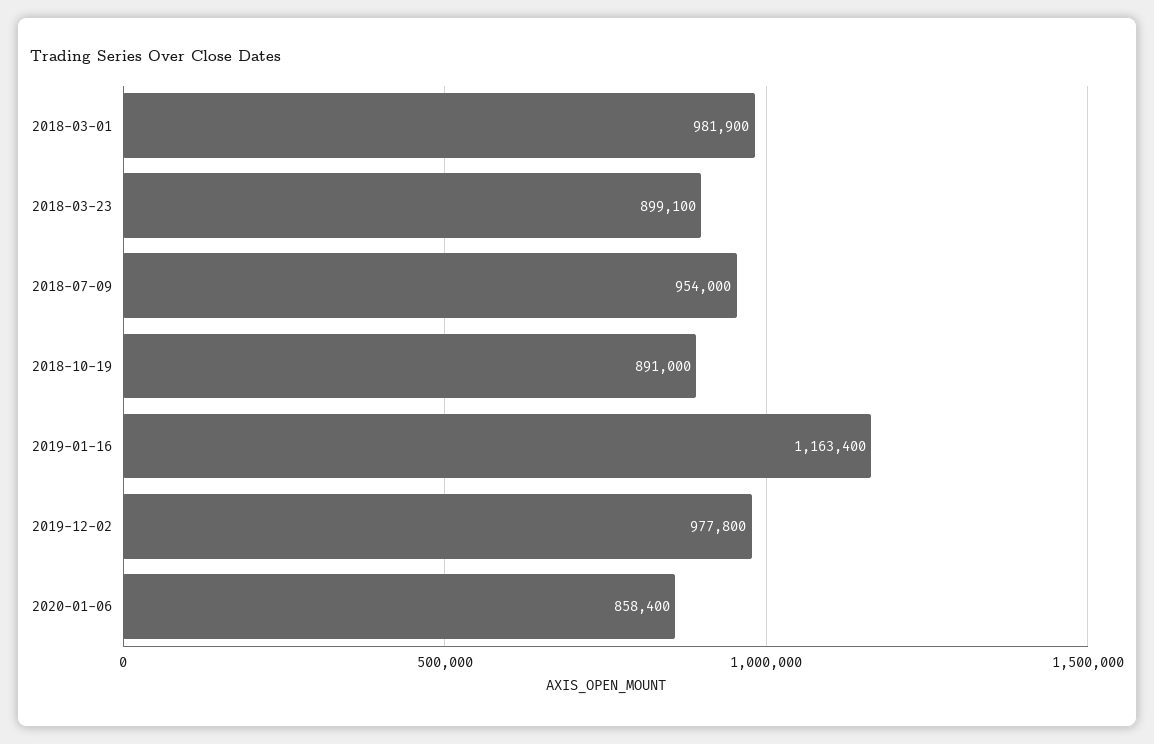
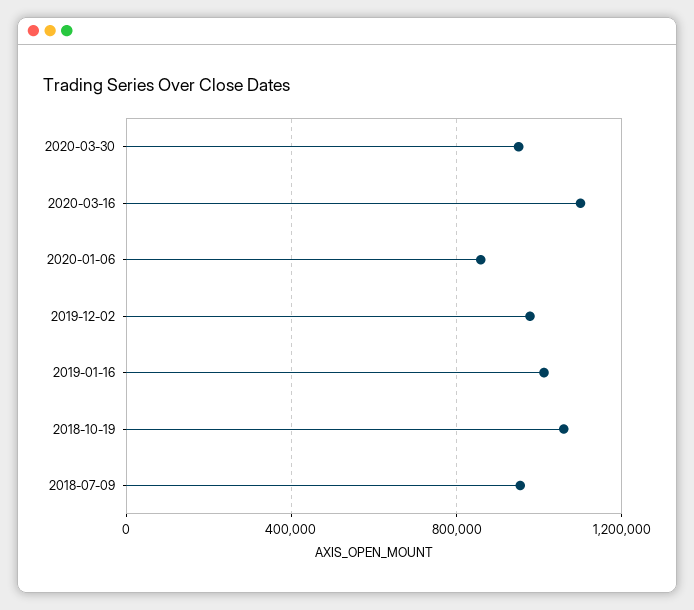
2018-03-01: 981900 -> none
2018-03-23: 899100 -> none
2018-10-19: 891000 -> 1050000
2019-01-16: 1163400 -> 1000000
2020-03-30: none -> 950000
2020-03-16: none -> 1100000

